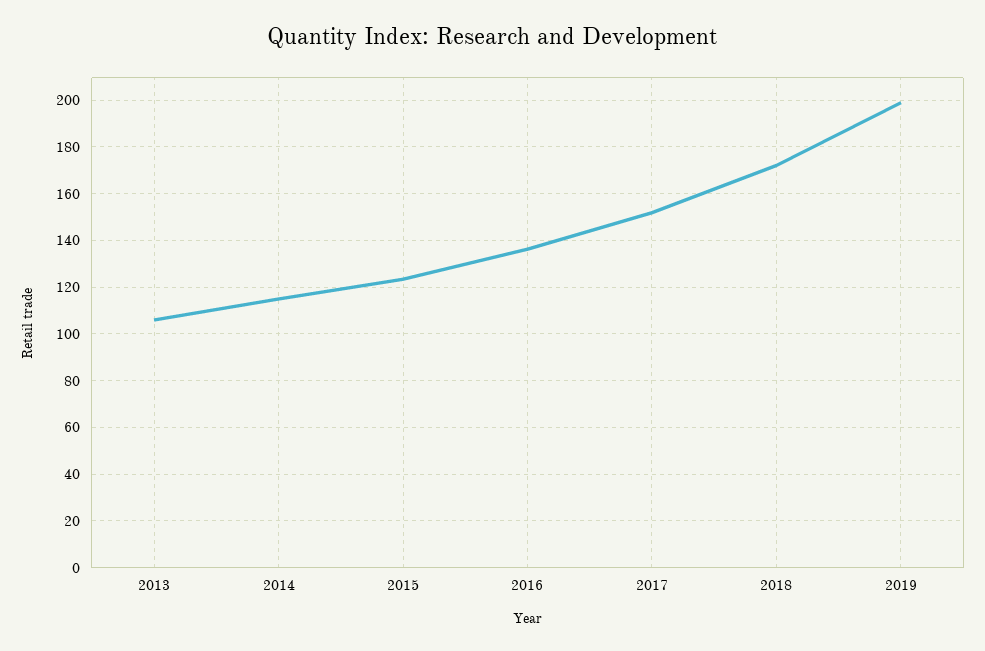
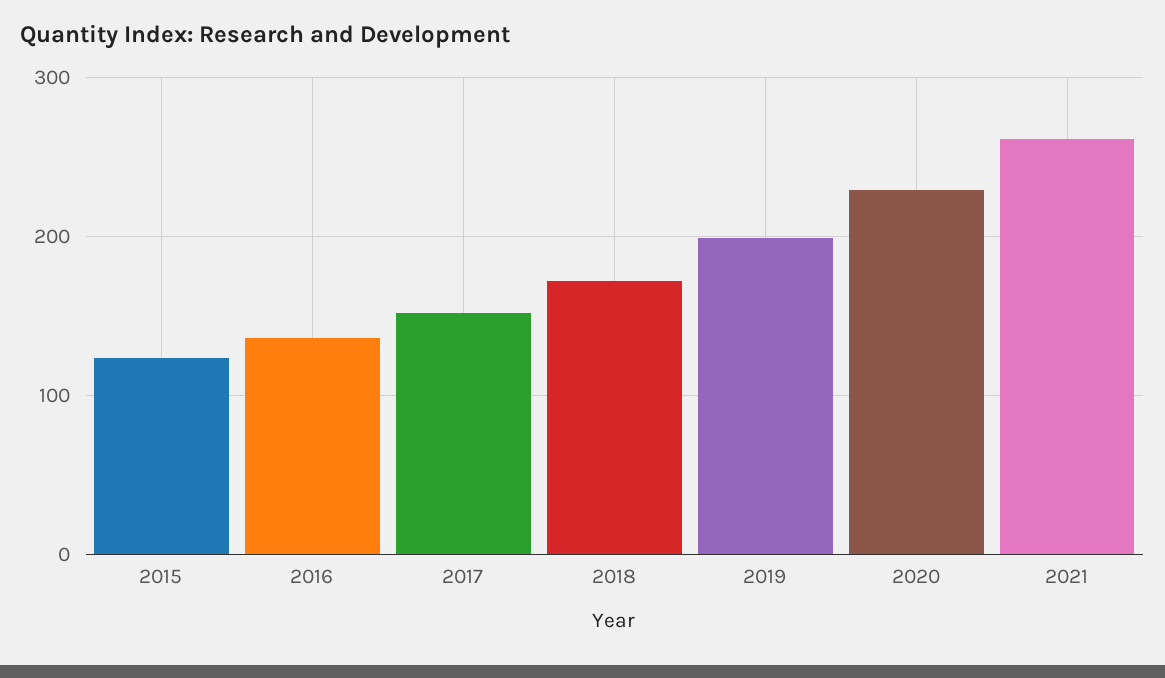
2013: 105 -> none
2014: 115 -> none
2020: none -> 230
2021: none -> 260

